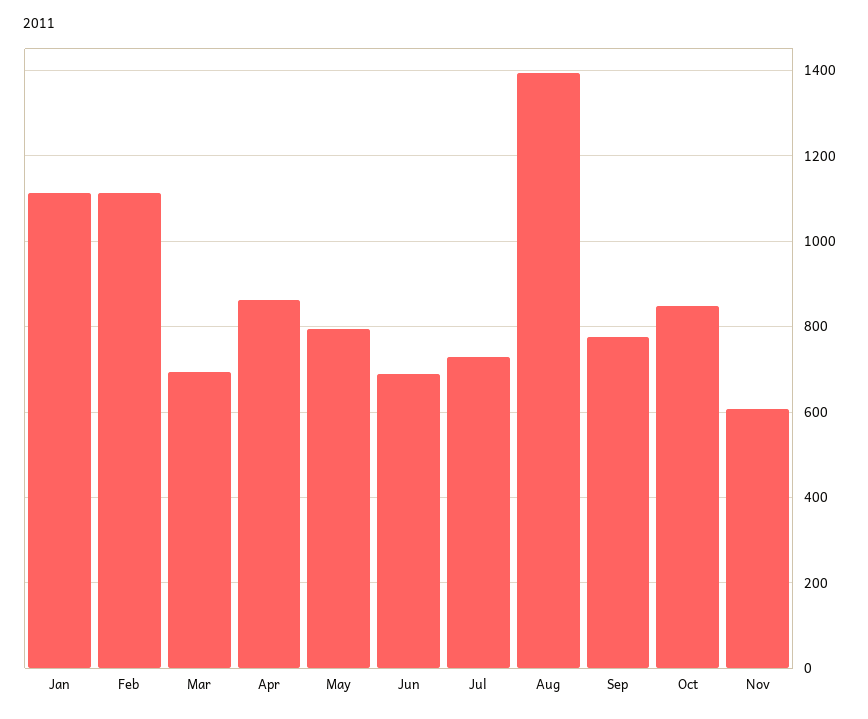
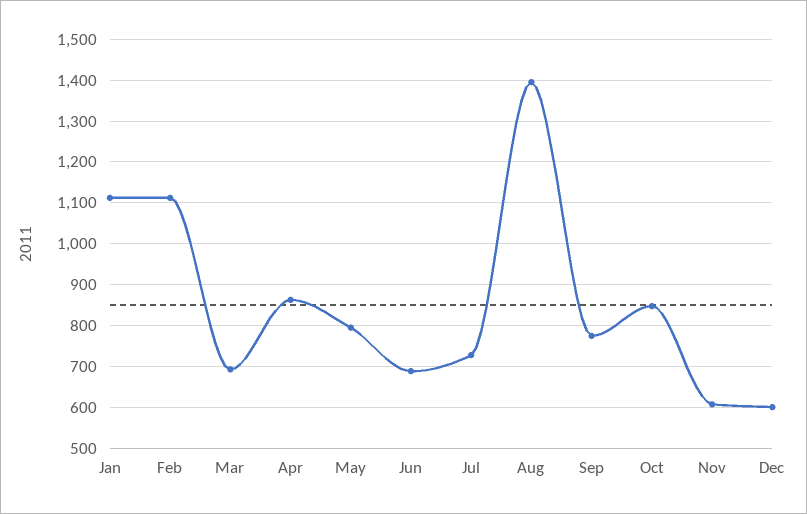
Dec: none -> 600

